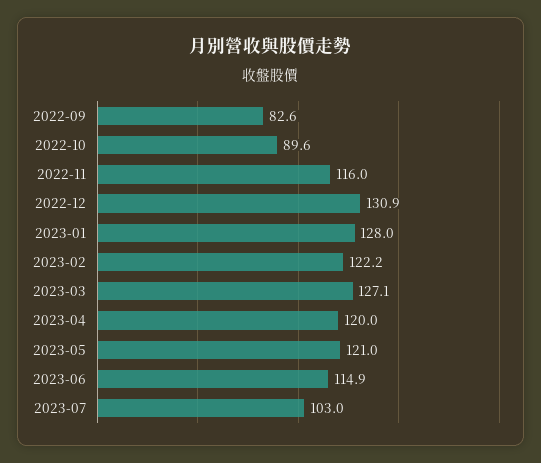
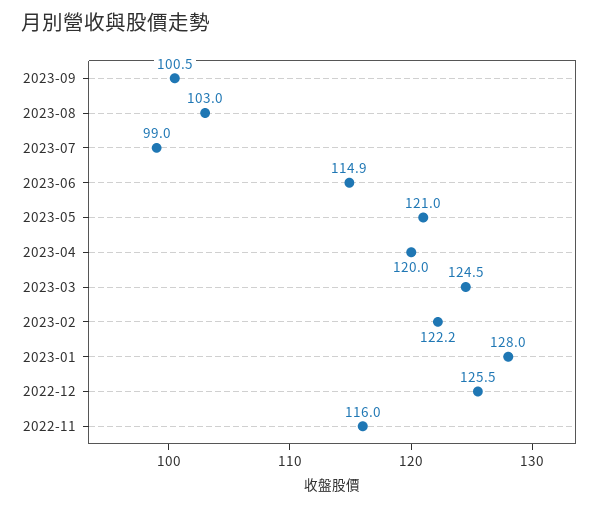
2022-09: 82.6 -> none
2022-10: 89.6 -> none
2022-12: 130.9 -> 125.5
2023-03: 127.1 -> 124.5
2023-07: 103 -> 99
2023-09: none -> 100.5
2023-08: none -> 103

